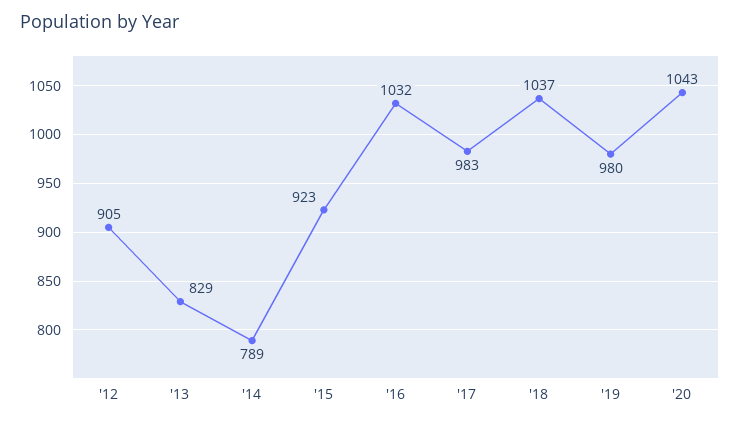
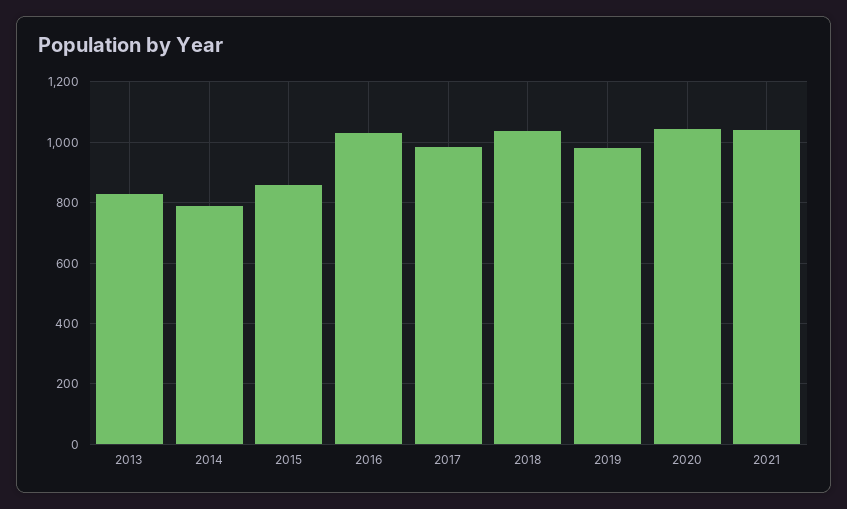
'12: 905 -> none
'15: 923 -> 860
2021: none -> 1040

